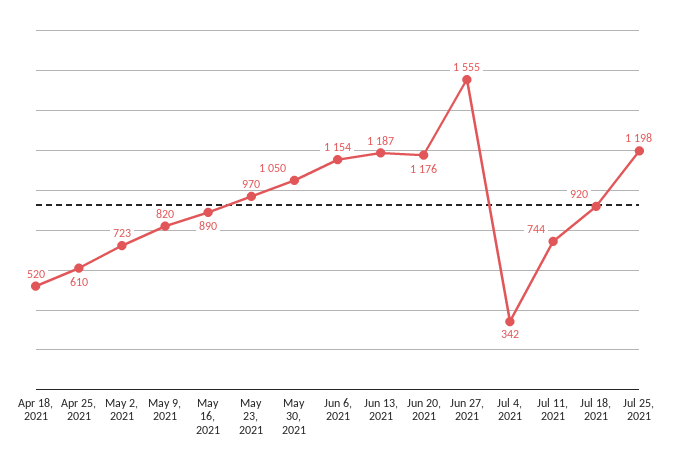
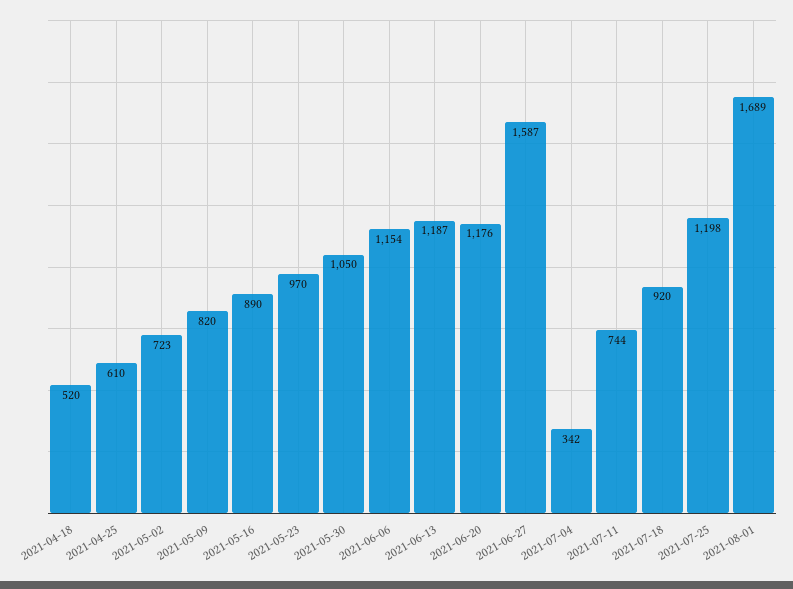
Jun 27, 2021: 1555 -> 1587
2021-08-01: none -> 1689

